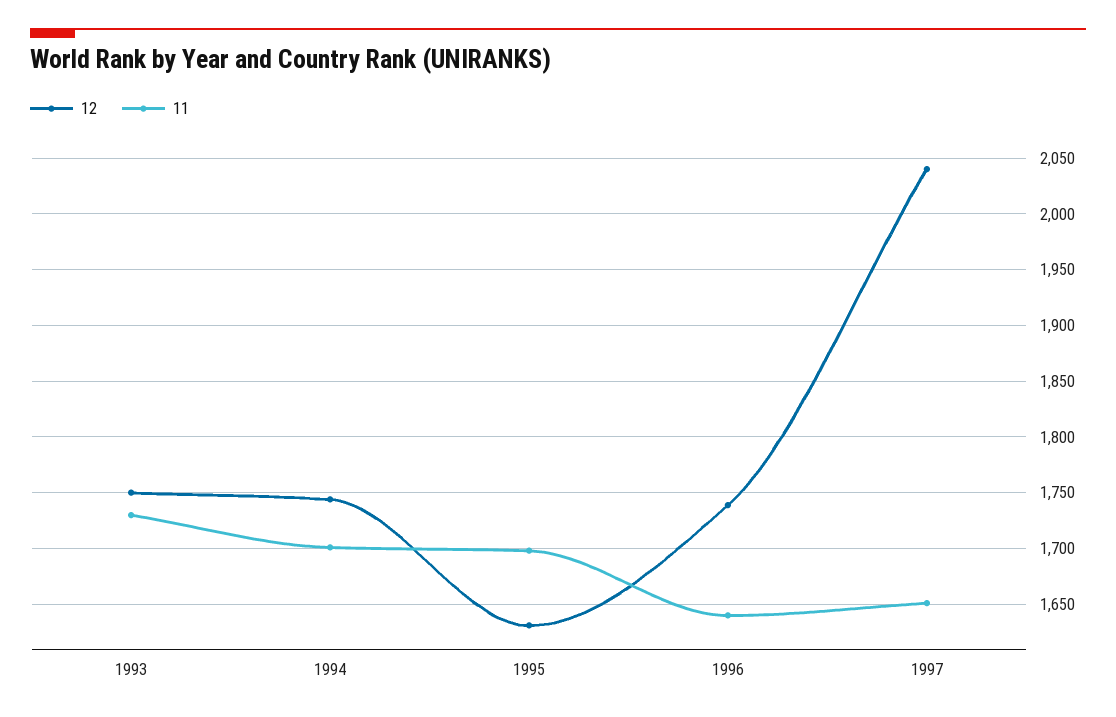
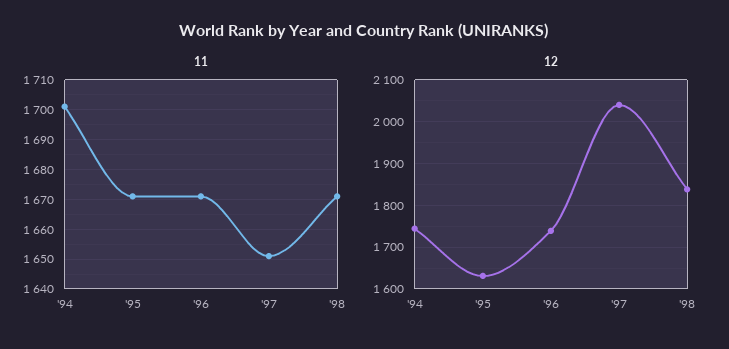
12, 1993: 1750 -> none
11, 1993: 1730 -> none
11, 1995: 1700 -> 1670
11, 1996: 1640 -> 1670
11, '98: none -> 1670
12, '98: none -> 1840

